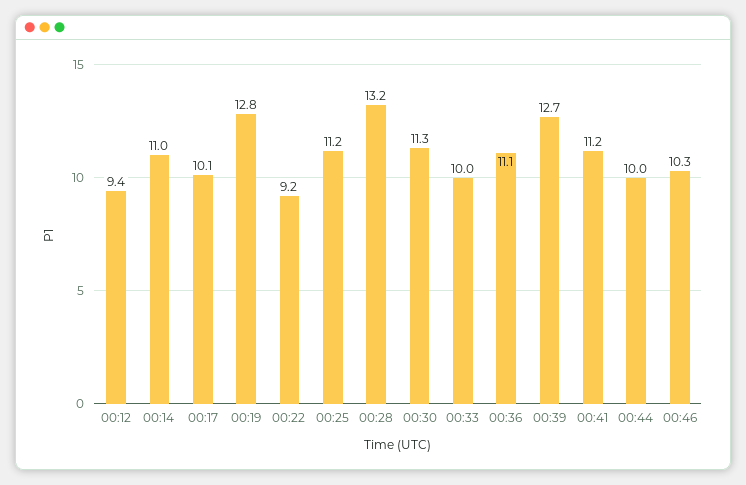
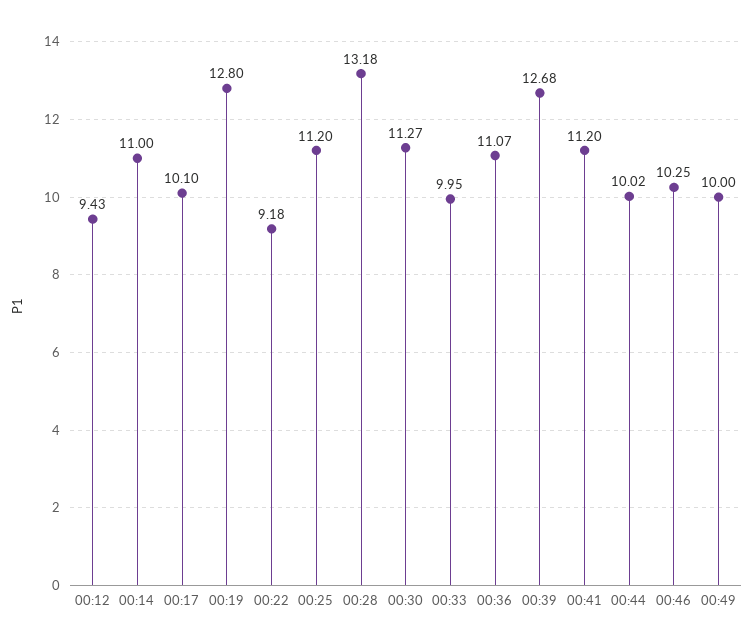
00:49: none -> 10

